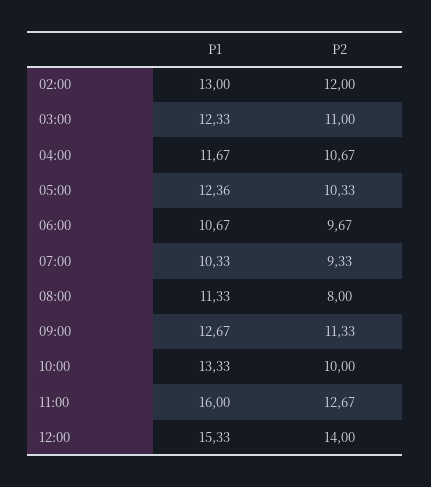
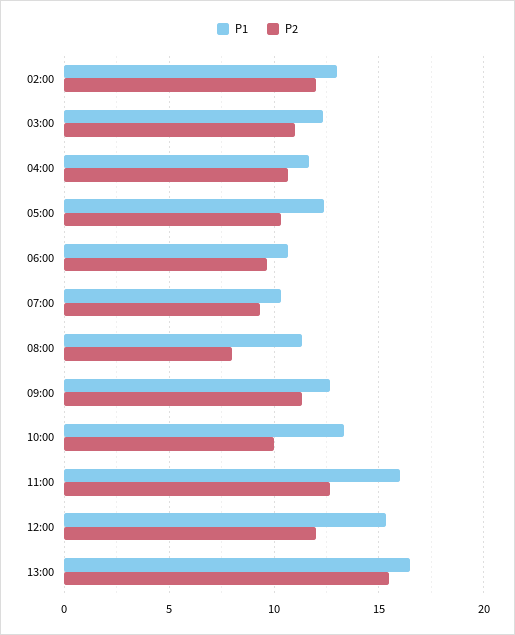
P2, 12:00: 14 -> 12
P1, 13:00: none -> 16.5
P2, 13:00: none -> 15.5

